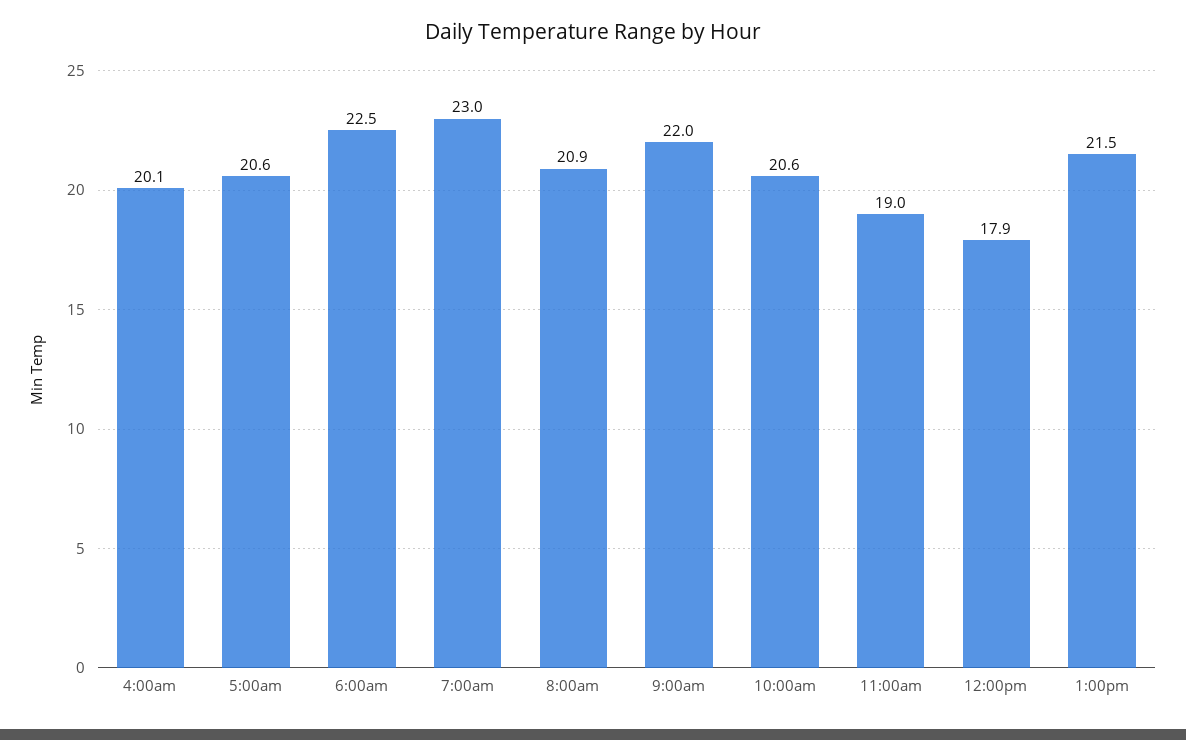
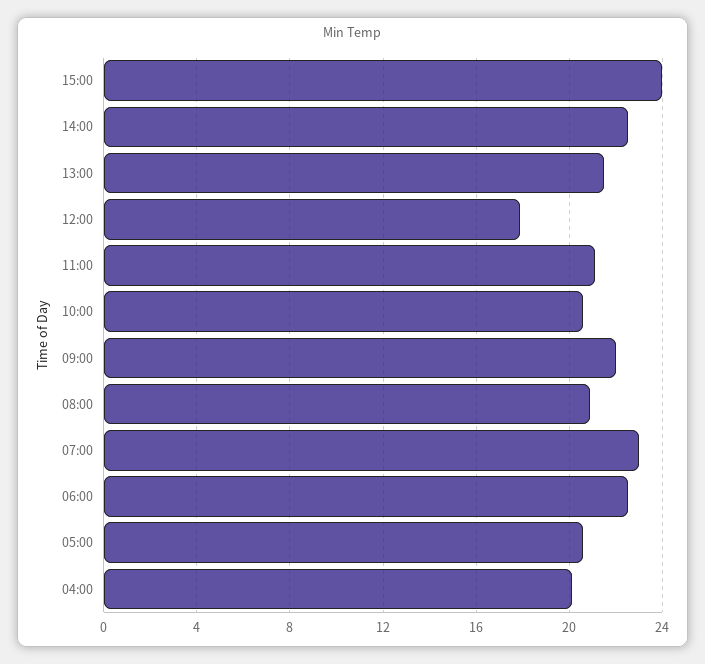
11:00am: 19 -> 21
15:00: none -> 24
14:00: none -> 22.5

